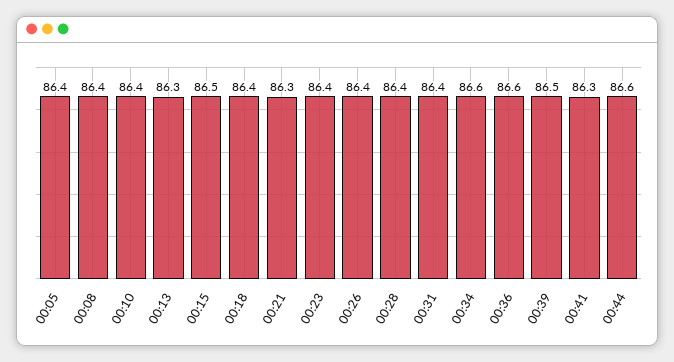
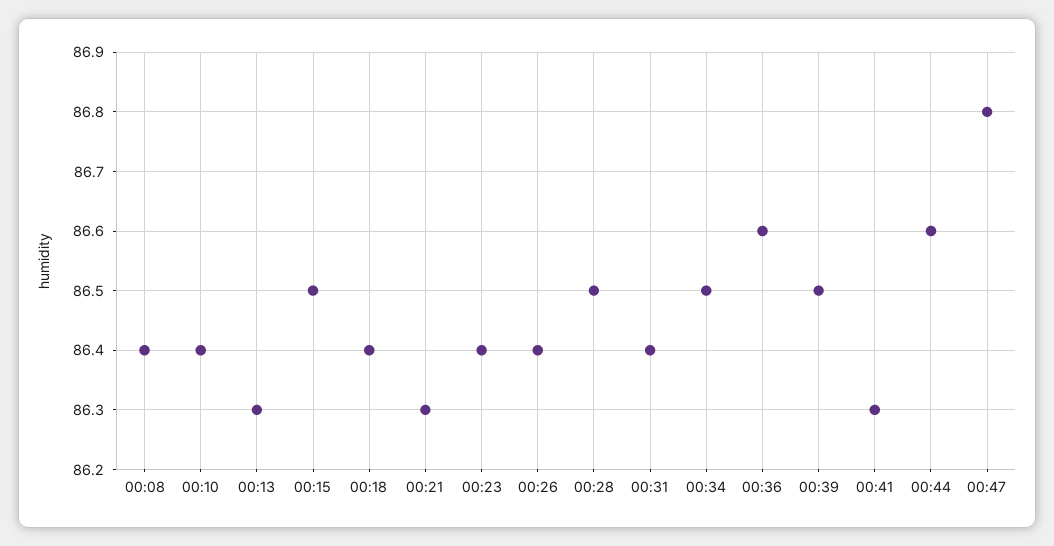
00:05: 86.4 -> none
00:28: 86.4 -> 86.5
00:34: 86.6 -> 86.5
00:47: none -> 86.8

